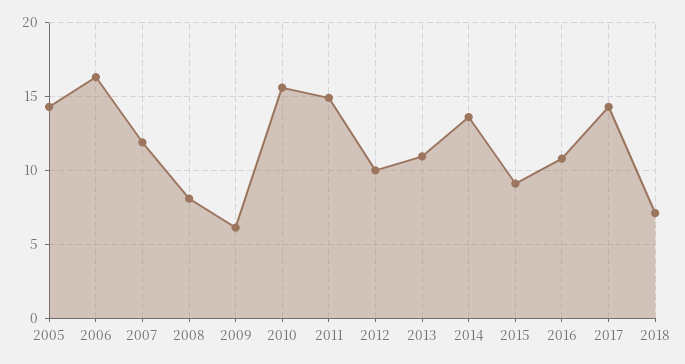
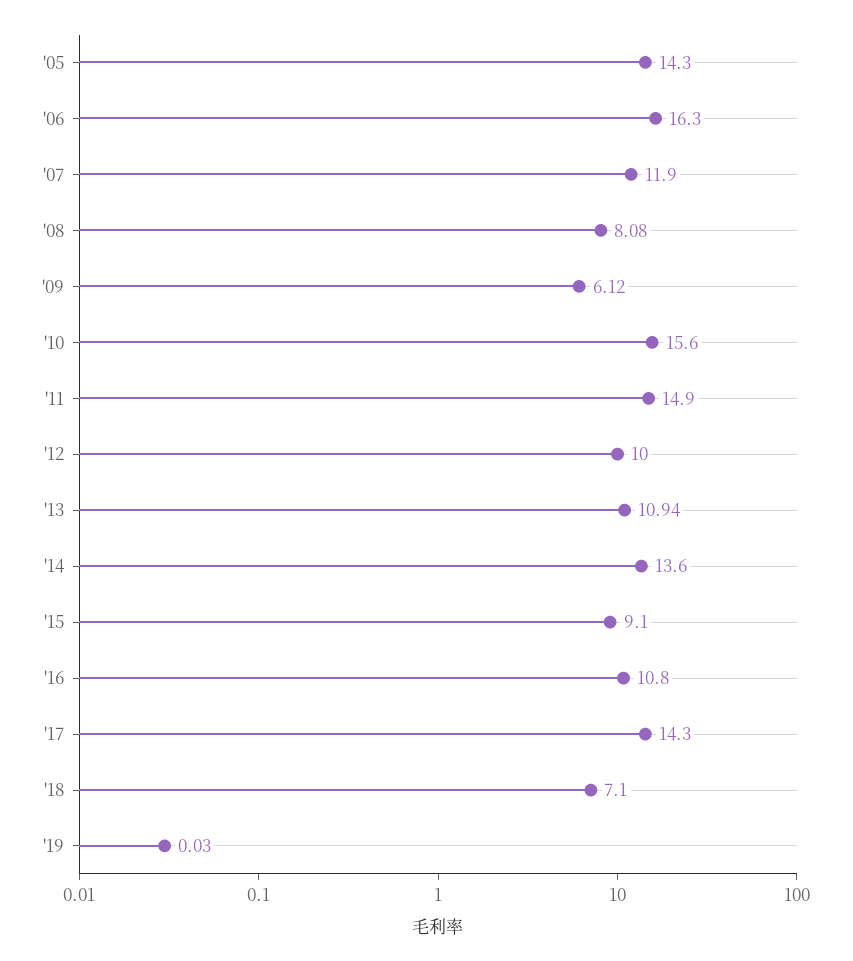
'19: none -> 0.03

